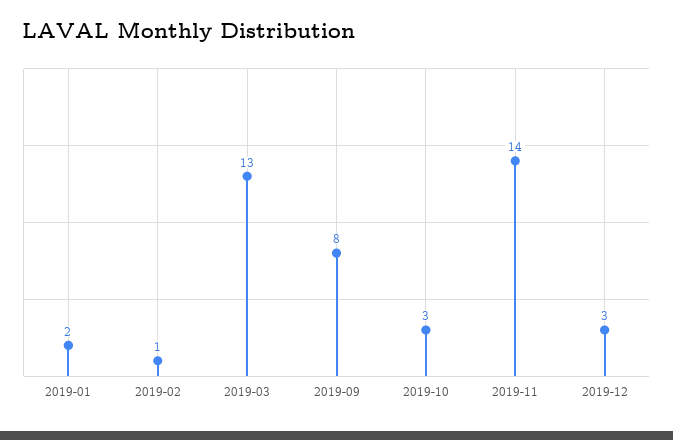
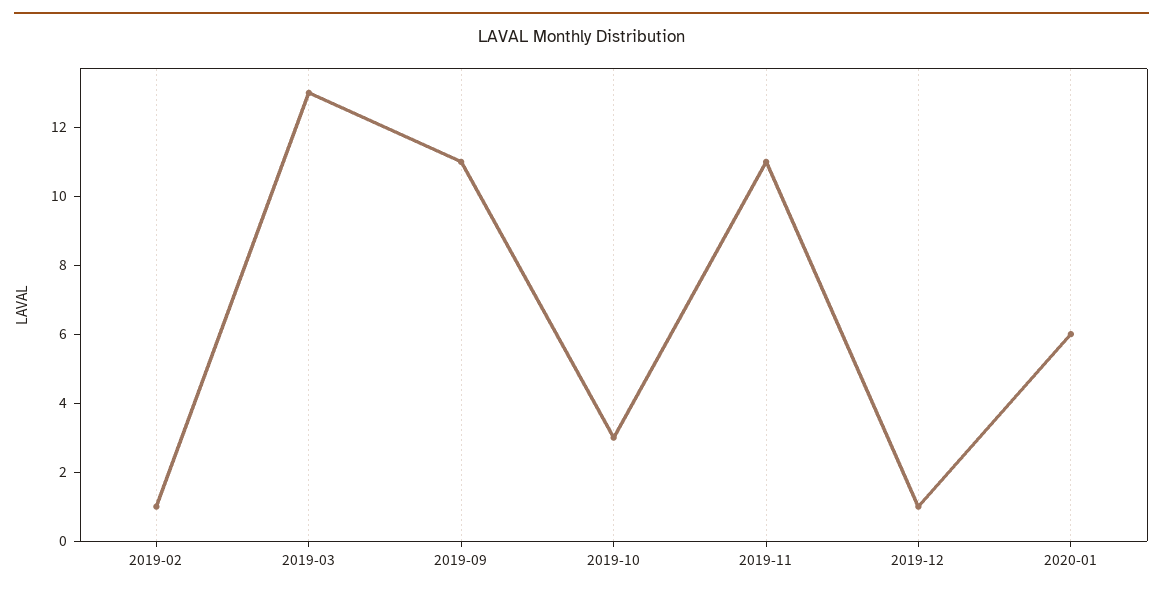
2019-01: 2 -> none
2019-09: 8 -> 11
2019-11: 14 -> 11
2019-12: 3 -> 1
2020-01: none -> 6

